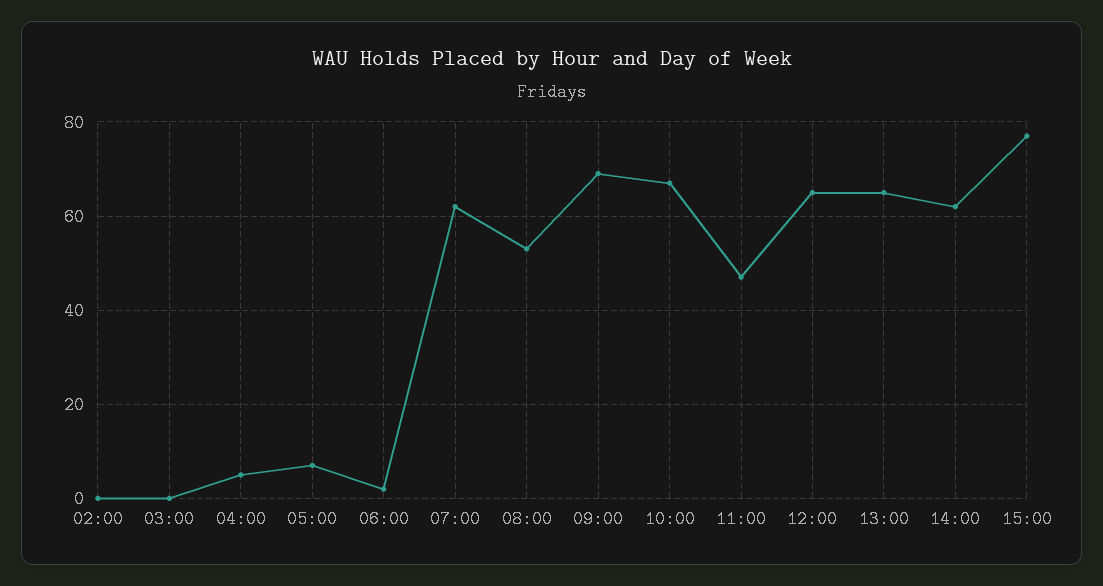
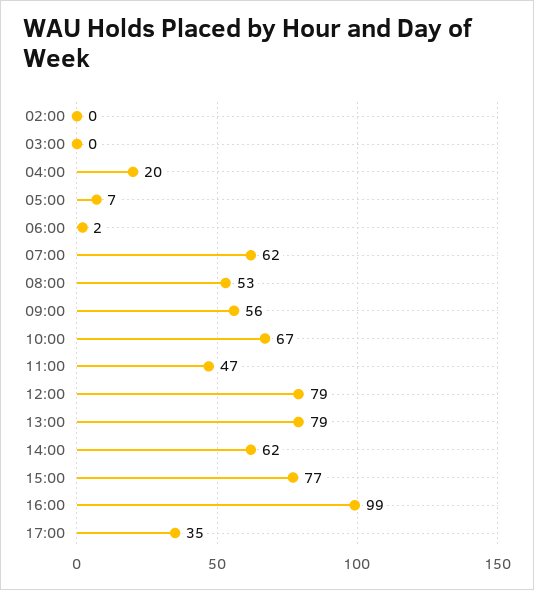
04:00: 5 -> 20
09:00: 70 -> 56
12:00: 65 -> 79
13:00: 65 -> 79
16:00: none -> 99
17:00: none -> 35

